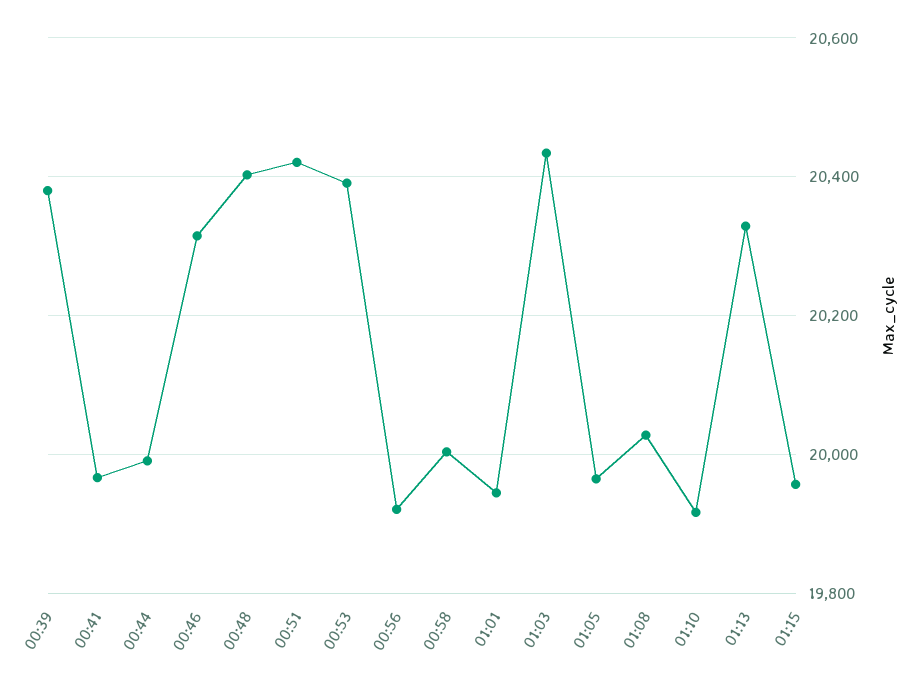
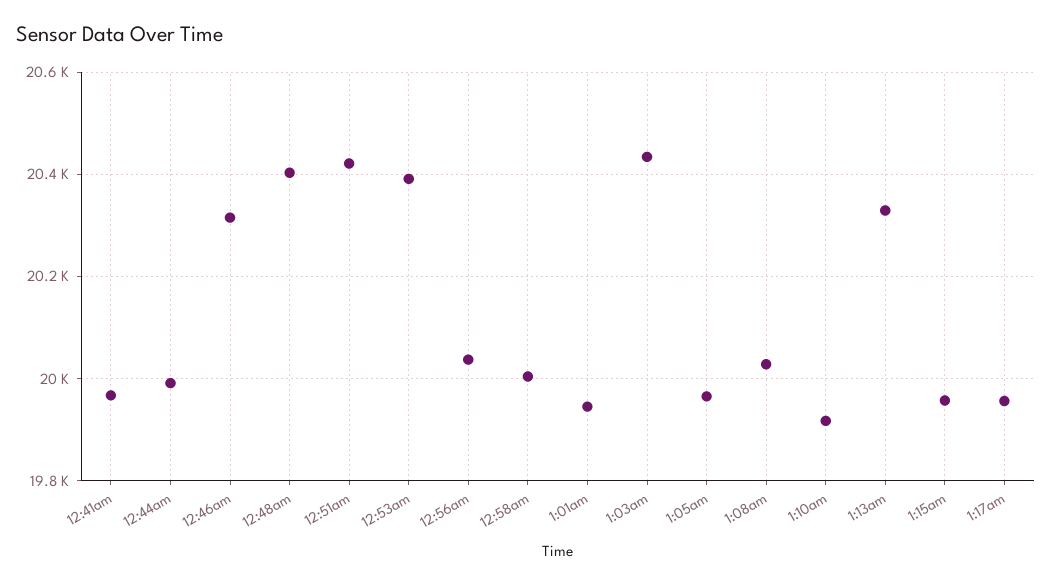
00:39: 20380 -> none
00:56: 19920 -> 20040
1:17am: none -> 19960

